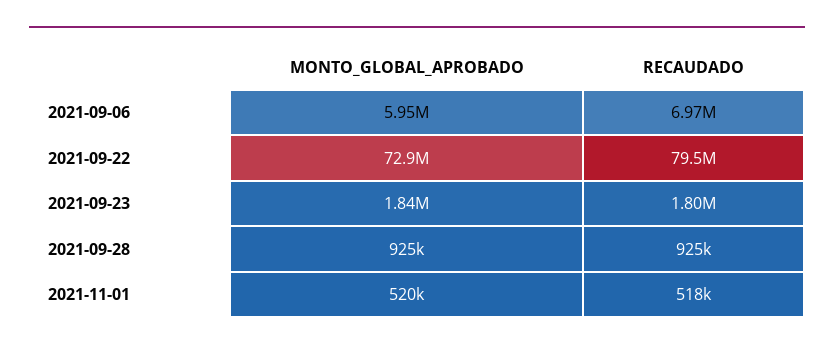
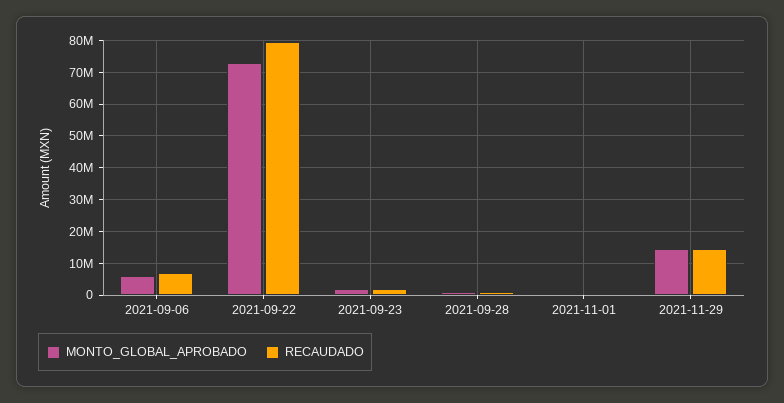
MONTO_GLOBAL_APROBADO, 2021-11-29: none -> 14000000
RECAUDADO, 2021-11-29: none -> 14000000

